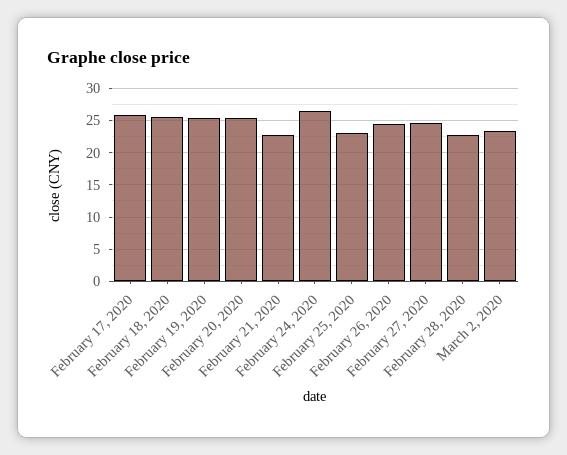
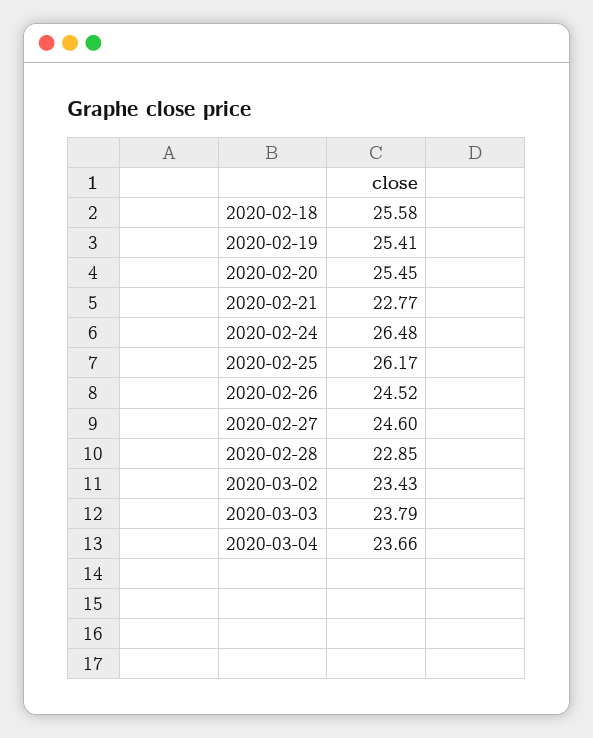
February 17, 2020: 26 -> none
February 25, 2020: 23 -> 26.17
2020-03-03: none -> 23.79
2020-03-04: none -> 23.66

